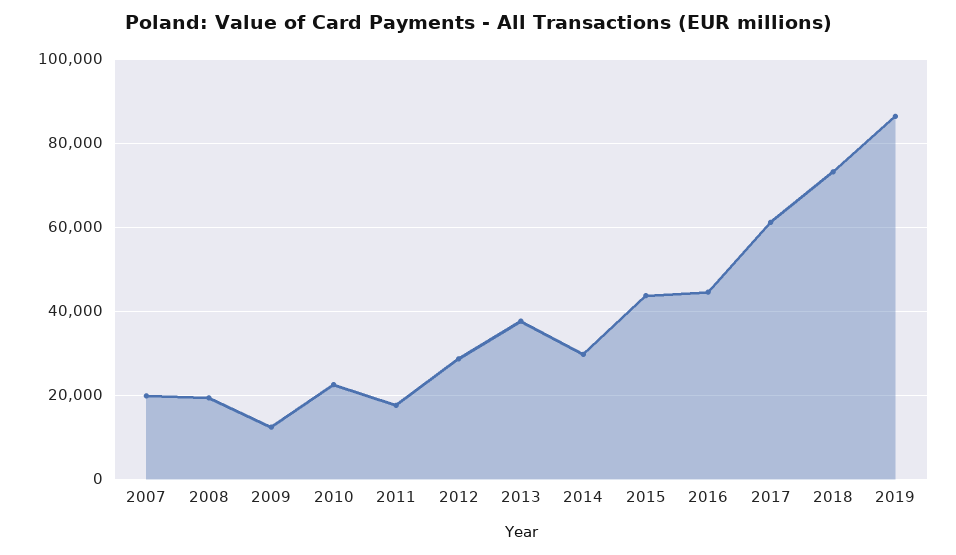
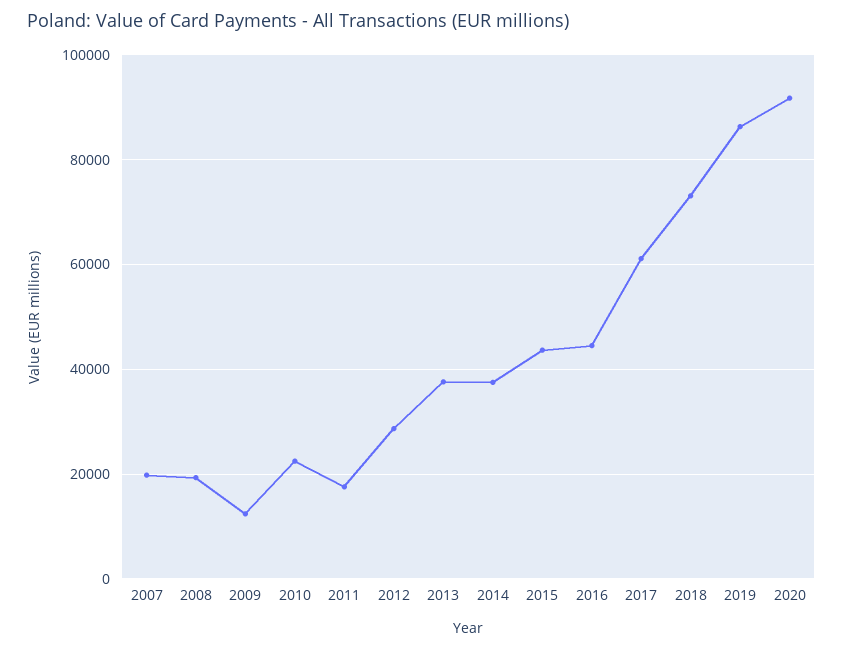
2014: 30000 -> 38000
2020: none -> 92000

